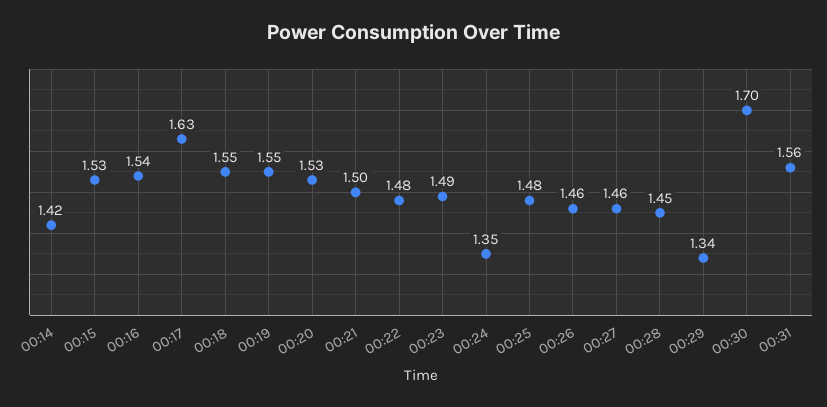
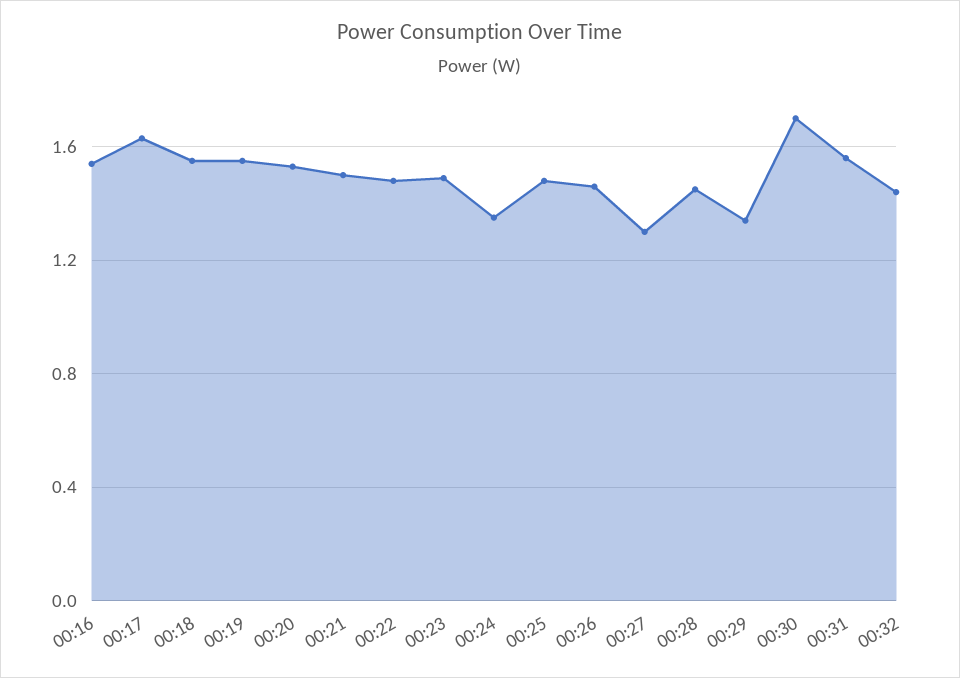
00:14: 1.42 -> none
00:15: 1.53 -> none
00:27: 1.46 -> 1.3
00:32: none -> 1.45

